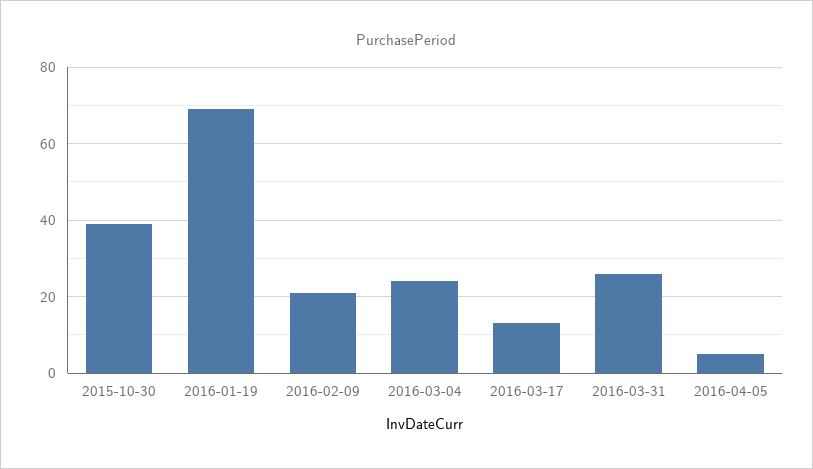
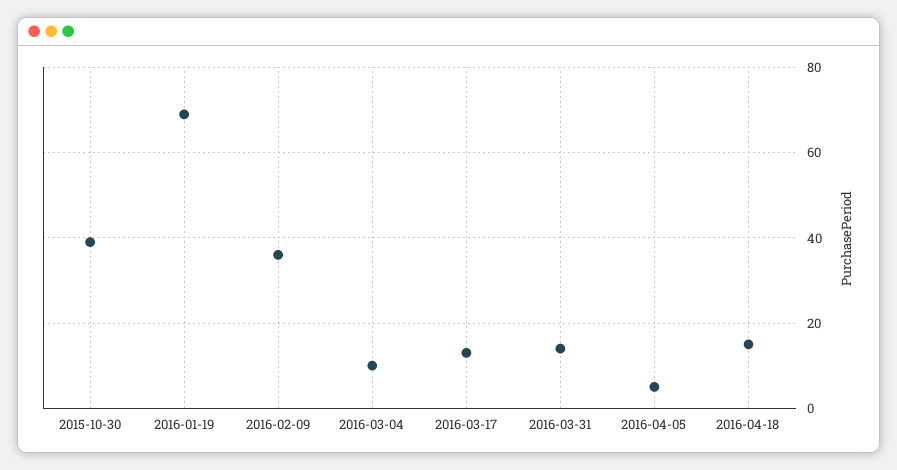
2016-02-09: 20 -> 35
2016-03-04: 25 -> 10
2016-03-31: 25 -> 15
2016-04-18: none -> 15

